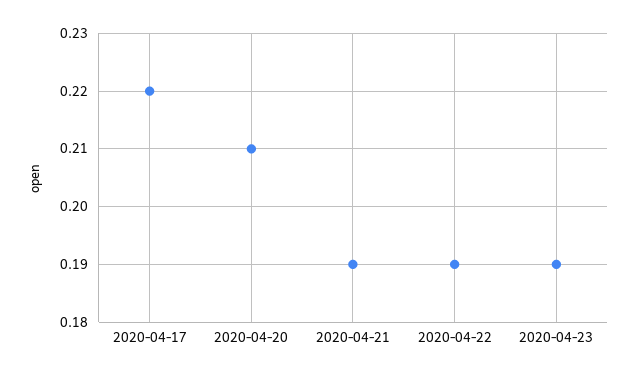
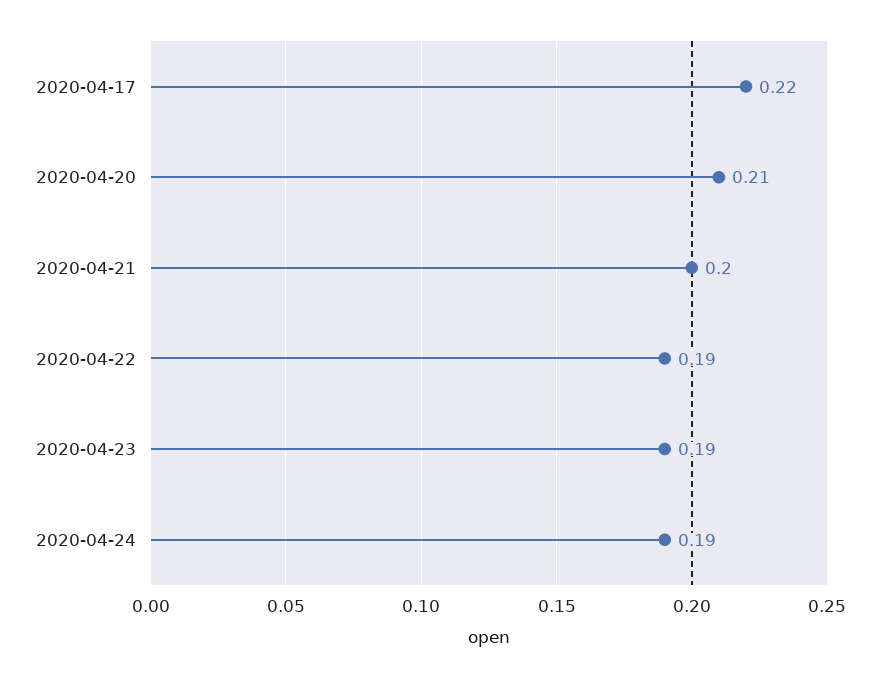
2020-04-21: 0.19 -> 0.2
2020-04-24: none -> 0.19

